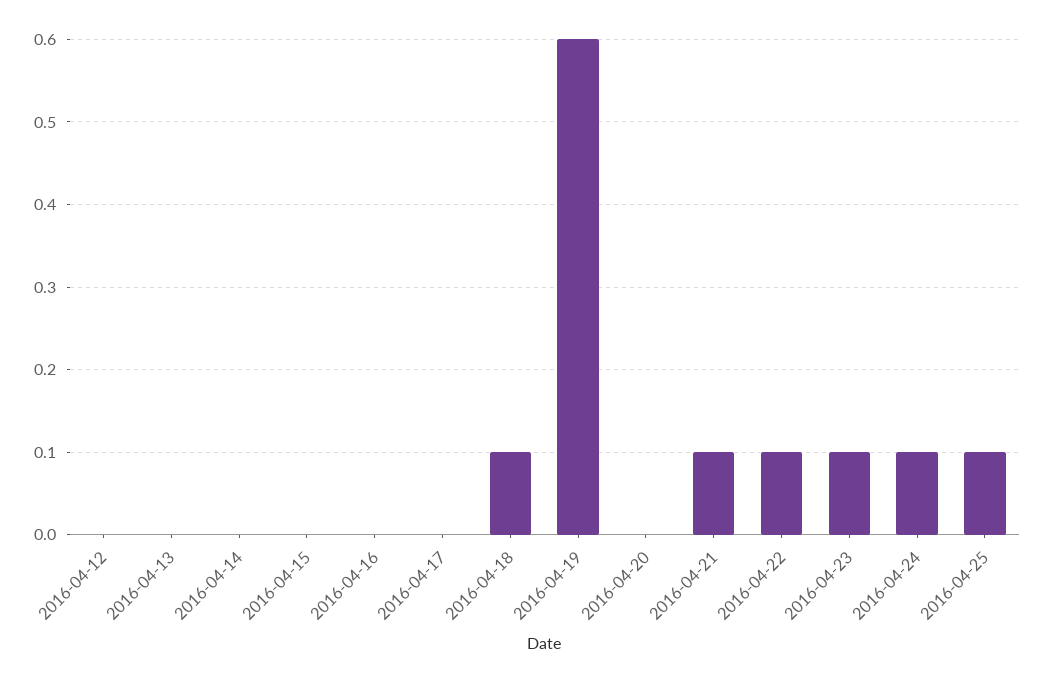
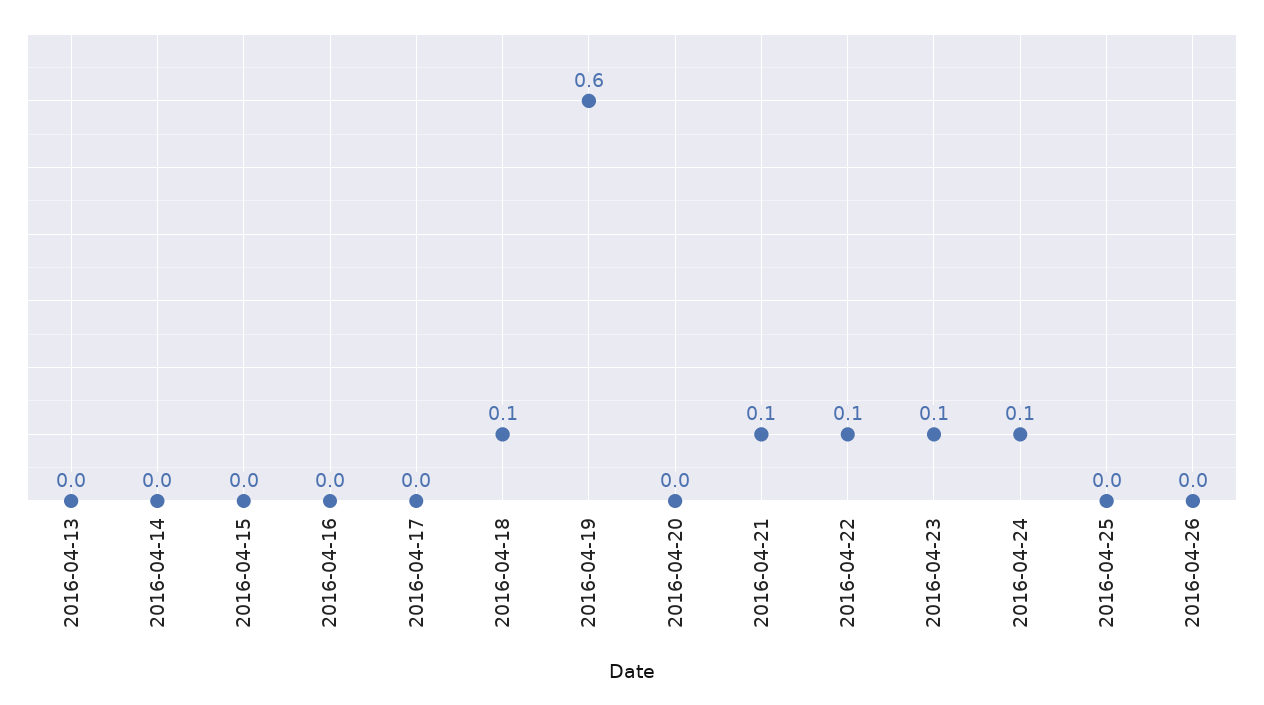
2016-04-12: 0 -> none
2016-04-25: 0.1 -> 0
2016-04-26: none -> 0

